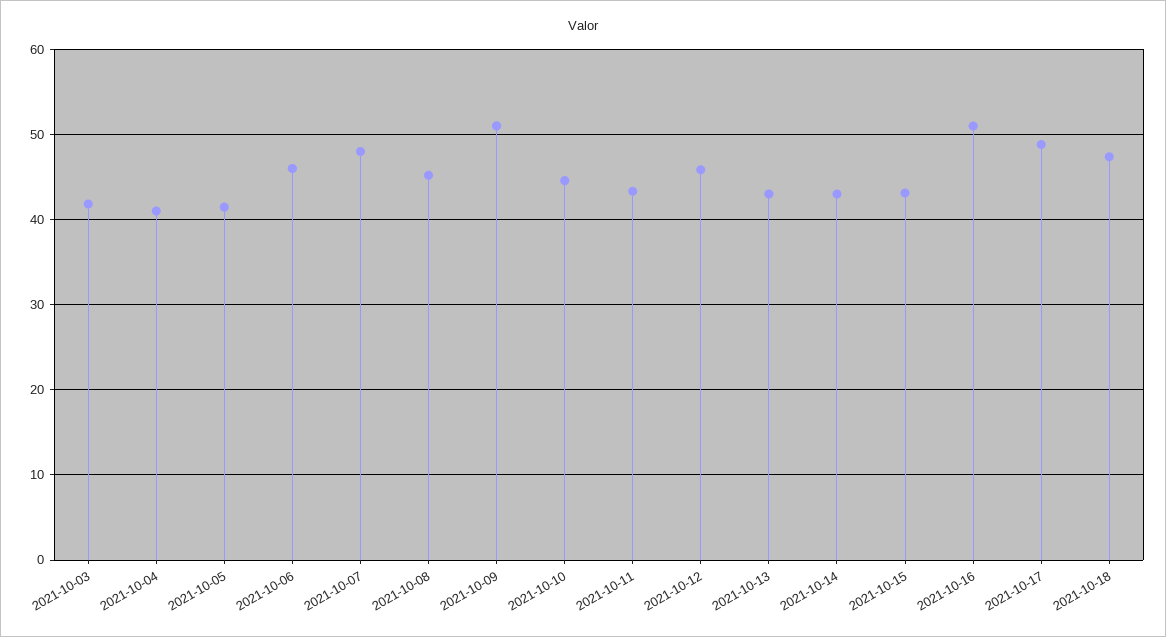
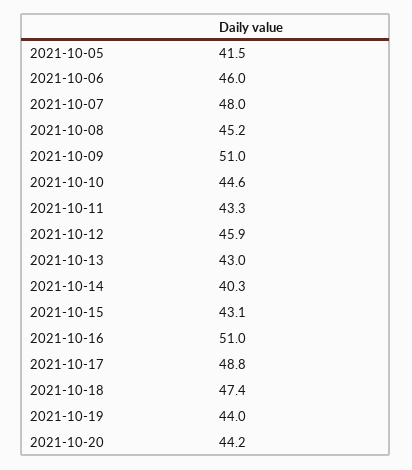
2021-10-03: 42 -> none
2021-10-04: 41 -> none
2021-10-14: 43 -> 40.3
2021-10-19: none -> 44
2021-10-20: none -> 44.2

